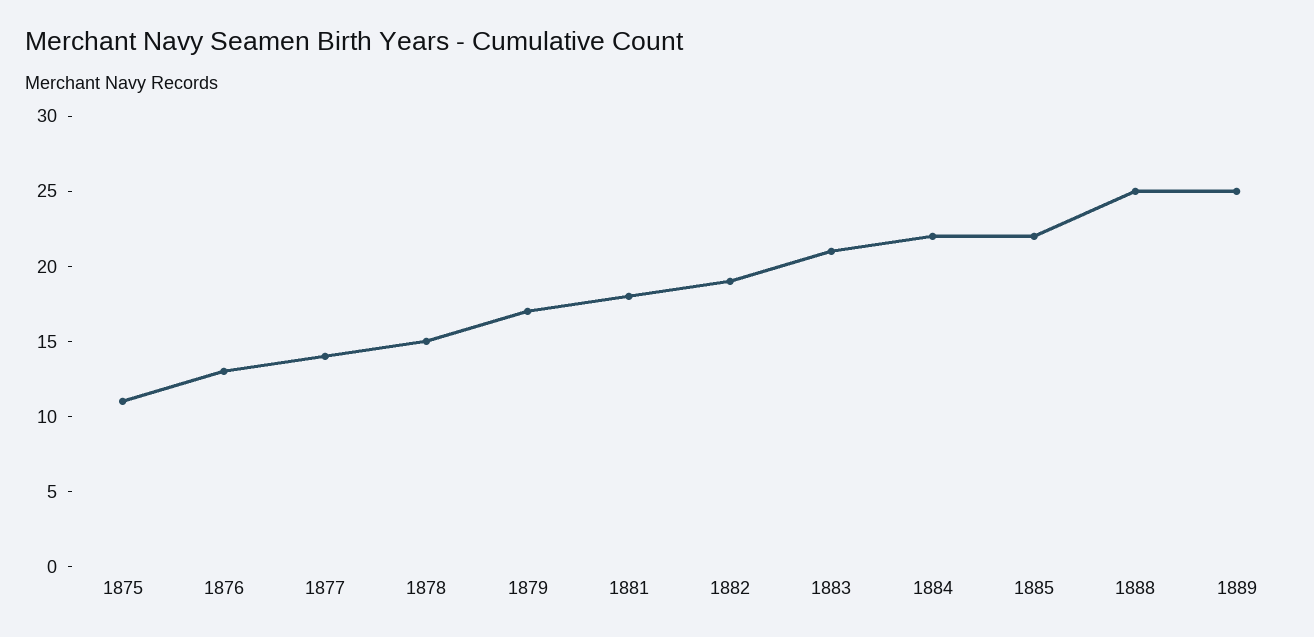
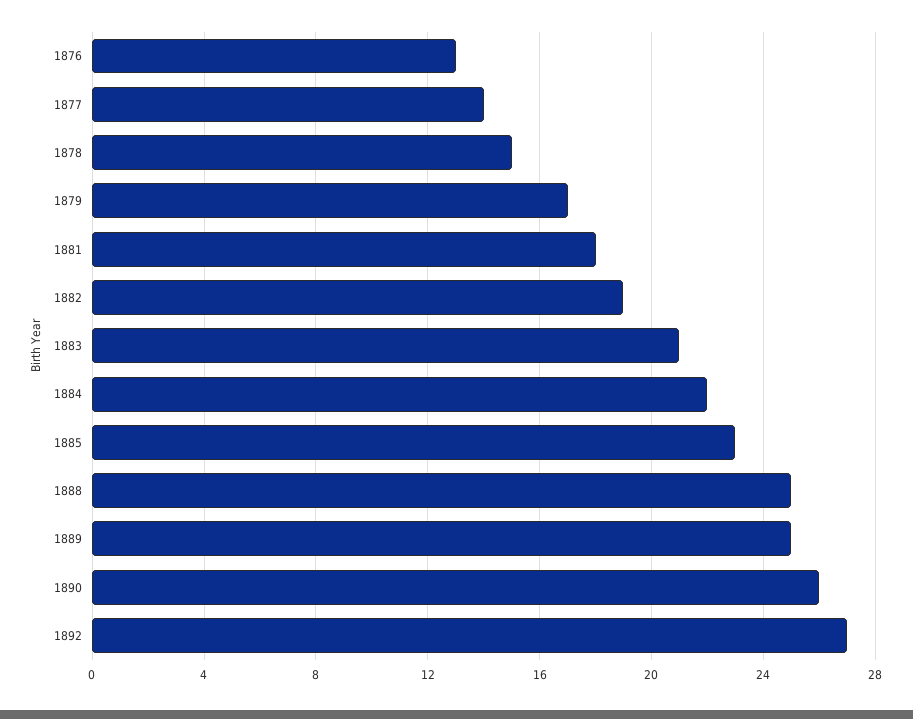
1875: 11 -> none
1885: 22 -> 23
1890: none -> 26
1892: none -> 27

